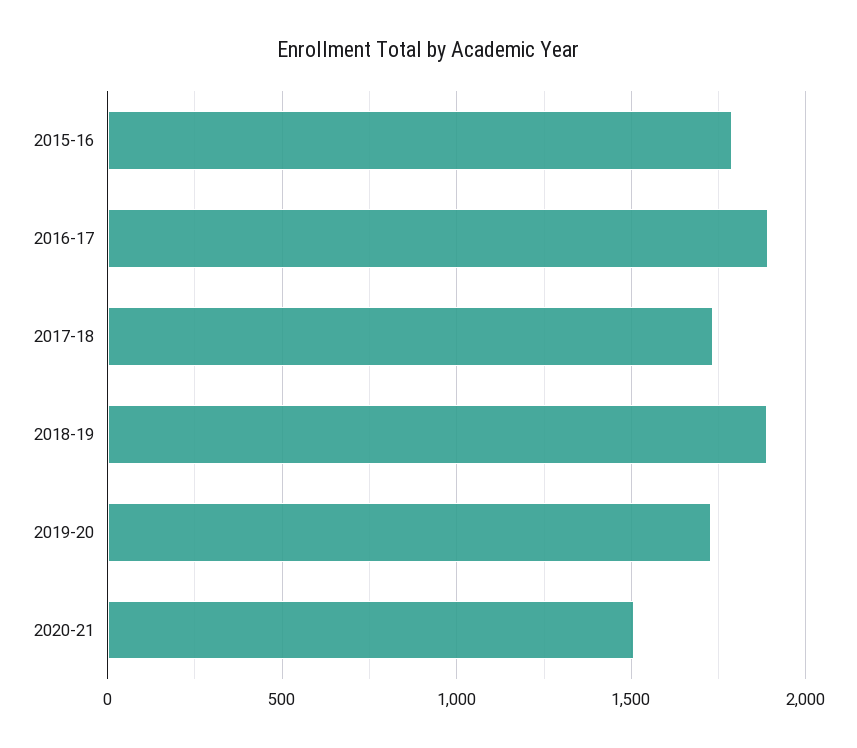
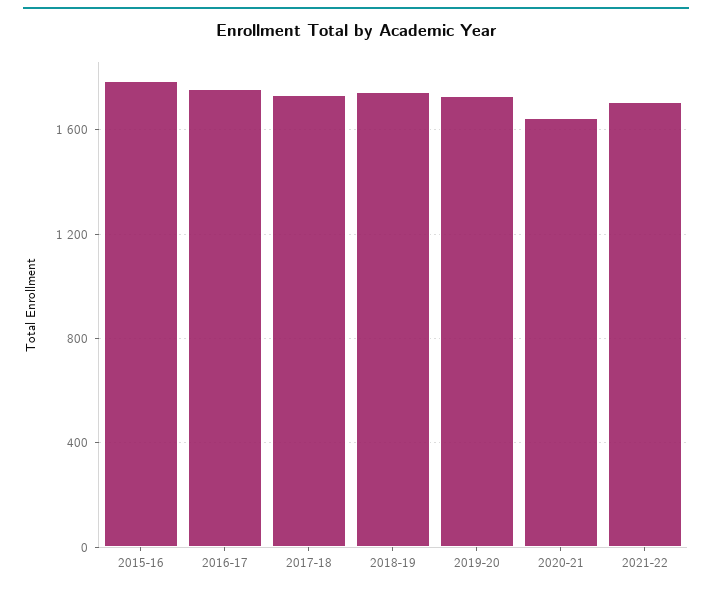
2016-17: 1900 -> 1750
2018-19: 1900 -> 1750
2020-21: 1500 -> 1650
2021-22: none -> 1700

